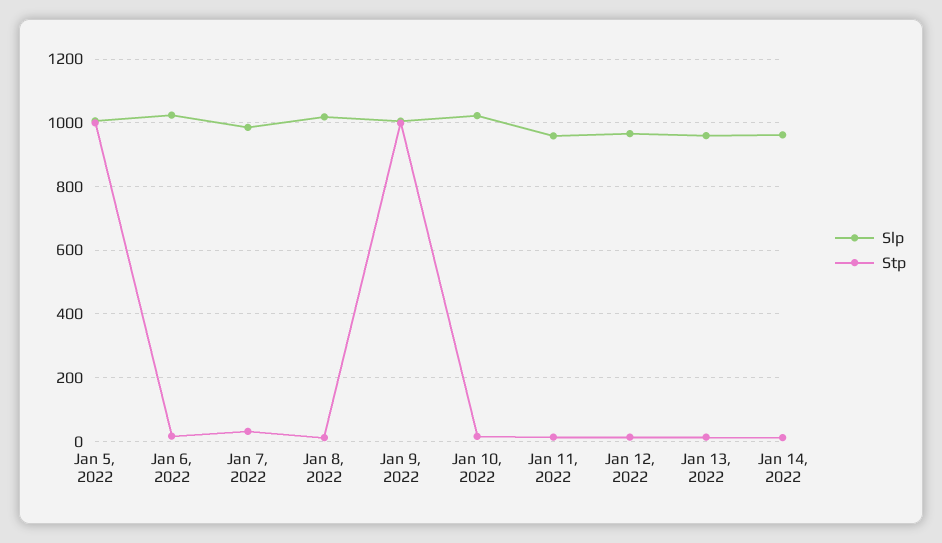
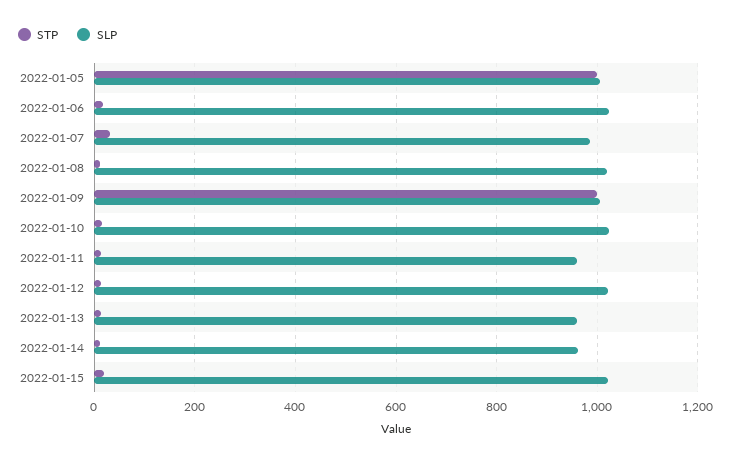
Slp, Jan 12, 2022: 960 -> 1020
Stp, 2022-01-15: none -> 20
Slp, 2022-01-15: none -> 1020

